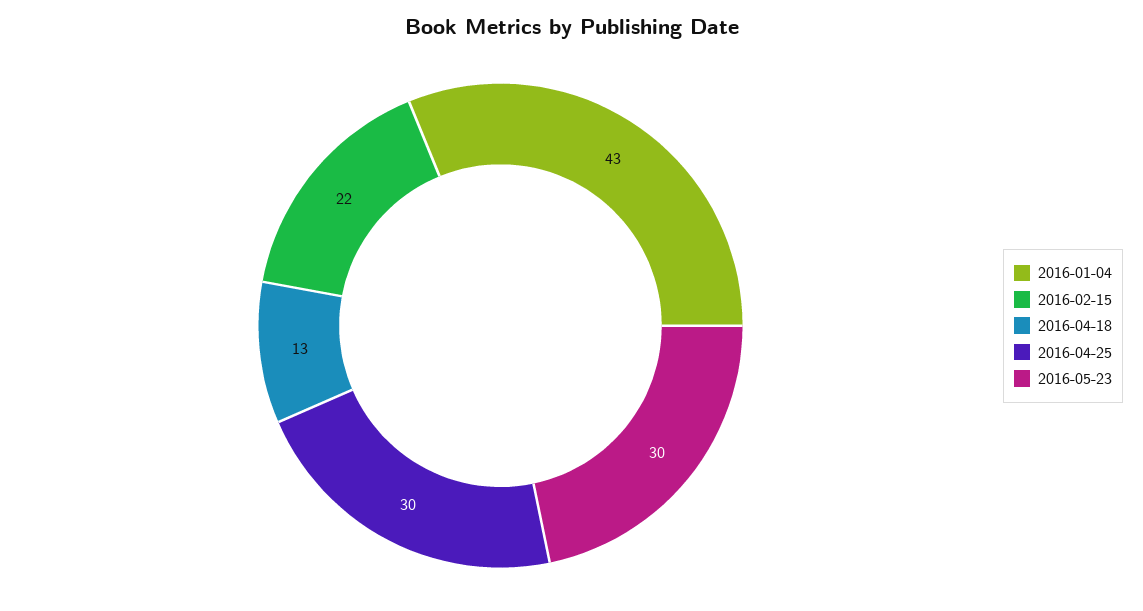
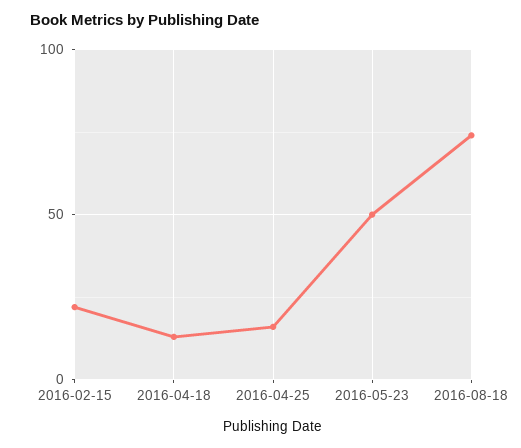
2016-01-04: 43 -> none
2016-04-25: 30 -> 15
2016-05-23: 30 -> 50
2016-08-18: none -> 75

